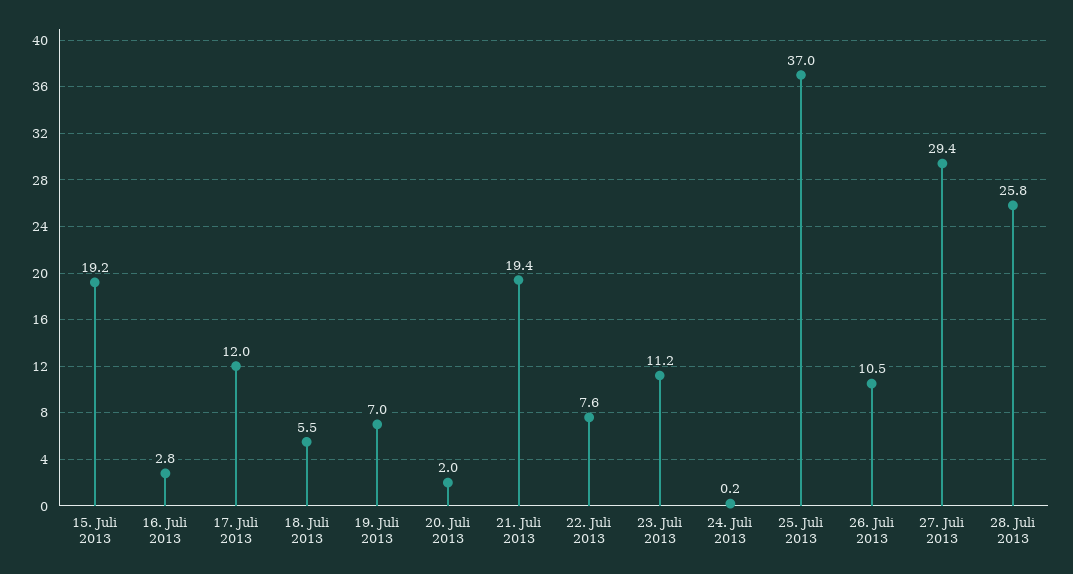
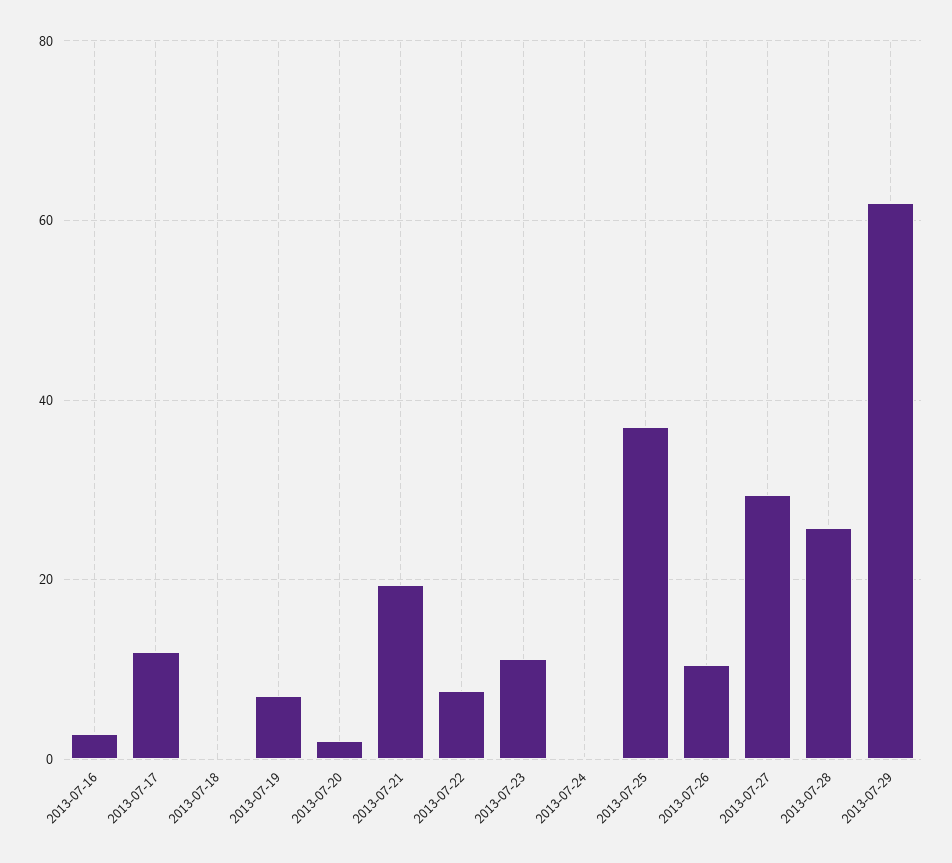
15. Juli 2013: 19.2 -> none
18. Juli 2013: 5.5 -> 0
2013-07-29: none -> 62

